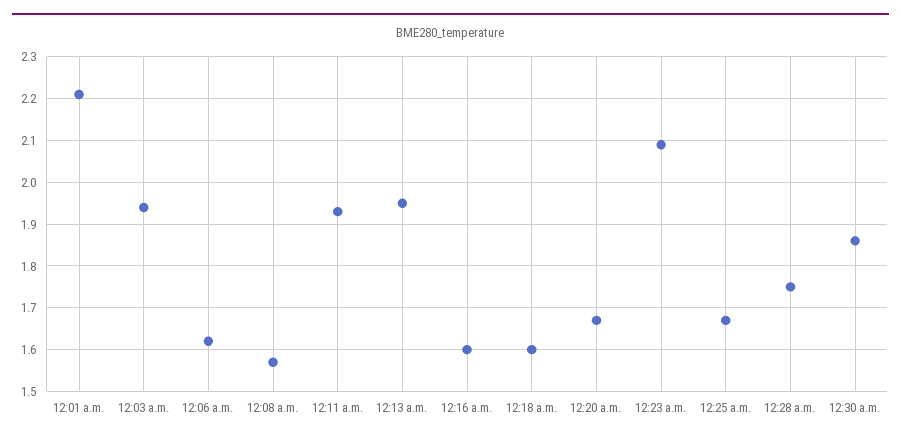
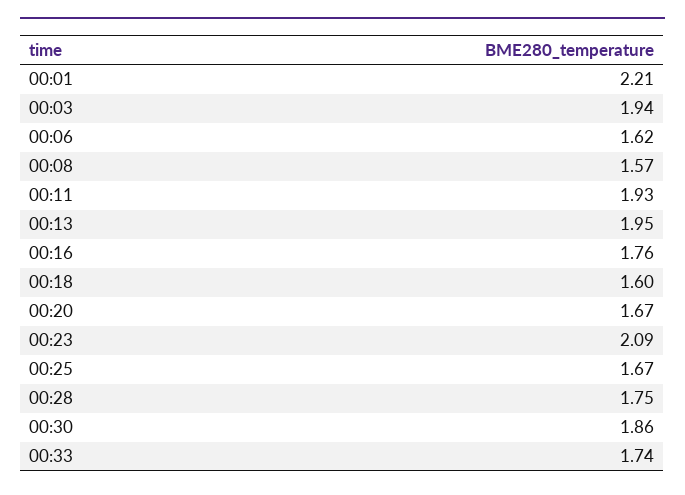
12:16 a.m.: 1.6 -> 1.76
00:33: none -> 1.74

